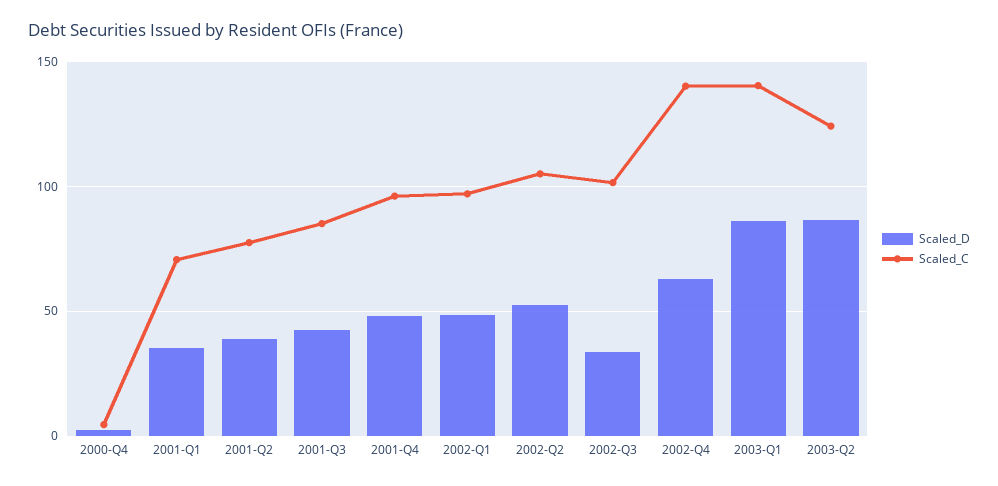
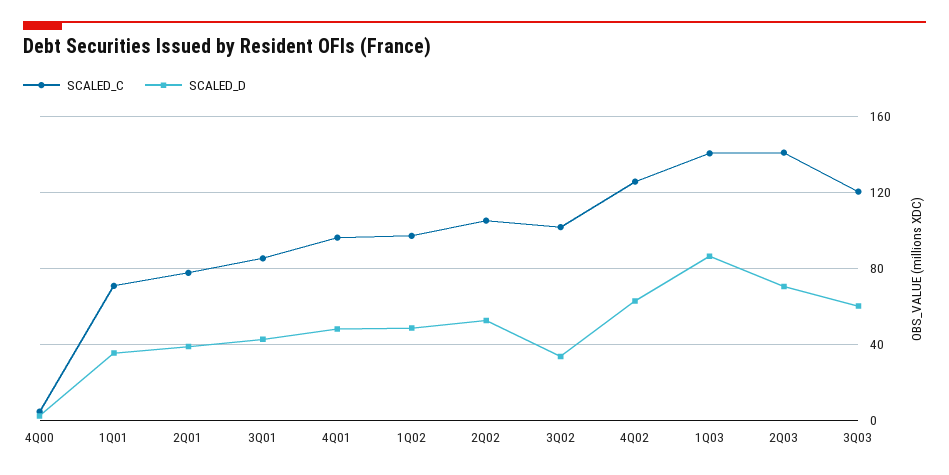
Scaled_C, 2002-Q4: 140 -> 125
Scaled_D, 2003-Q2: 85 -> 70
Scaled_C, 2003-Q2: 125 -> 140
Scaled_C, 3Q03: none -> 120
Scaled_D, 3Q03: none -> 60

